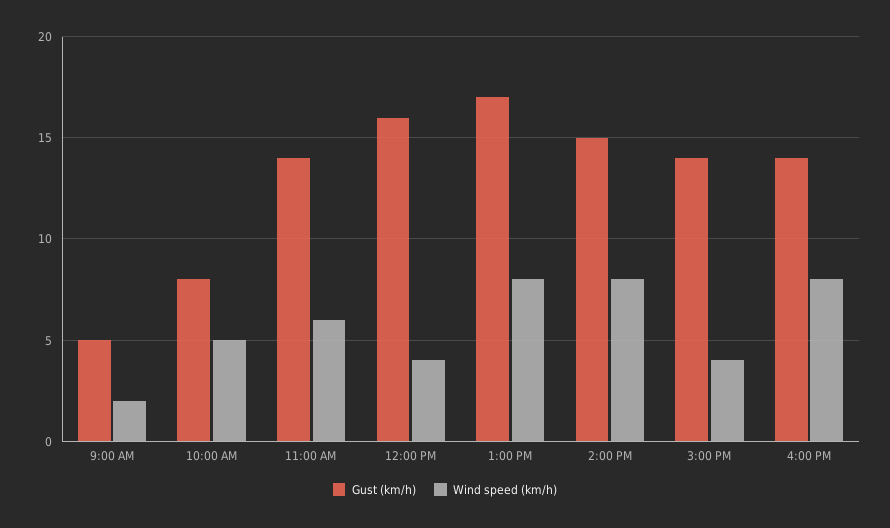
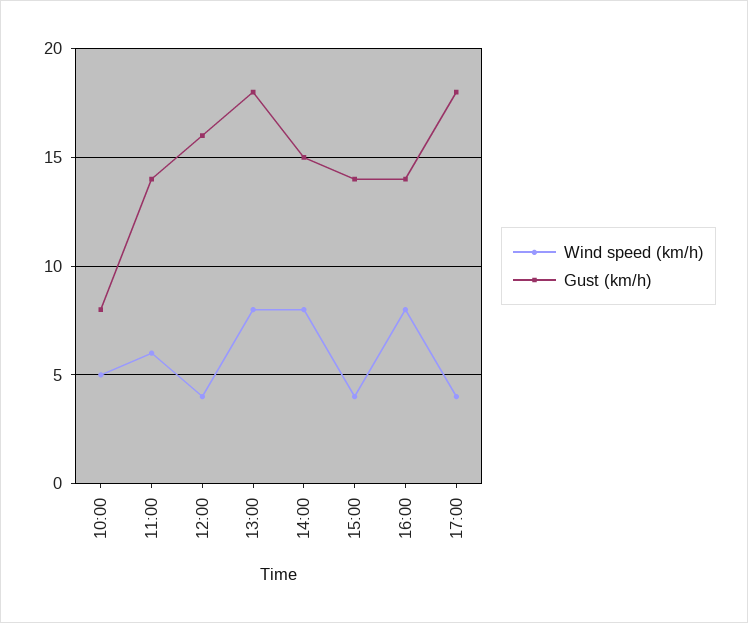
Gust (km/h), 9:00 AM: 5 -> none
Wind speed (km/h), 9:00 AM: 2 -> none
Gust (km/h), 1:00 PM: 17 -> 18
Wind speed (km/h), 17:00: none -> 4
Gust (km/h), 17:00: none -> 18

